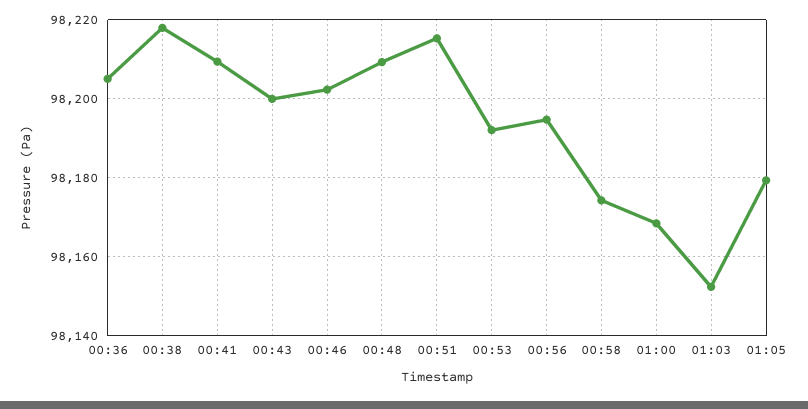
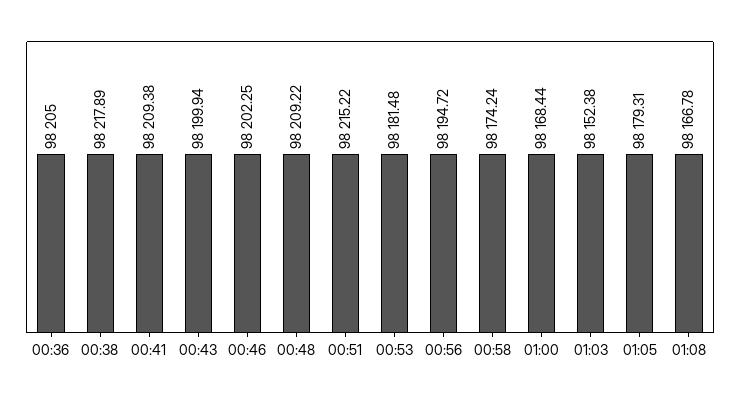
00:53: 98192 -> 98181.48
01:08: none -> 98166.78

